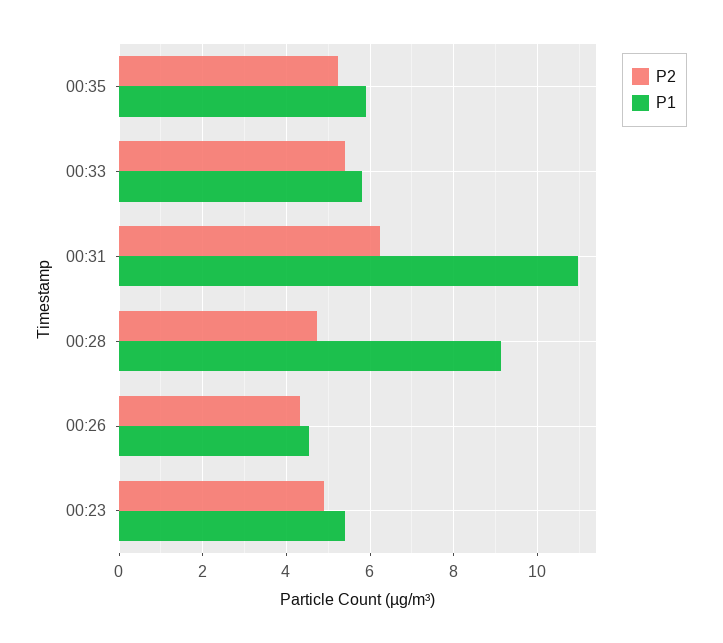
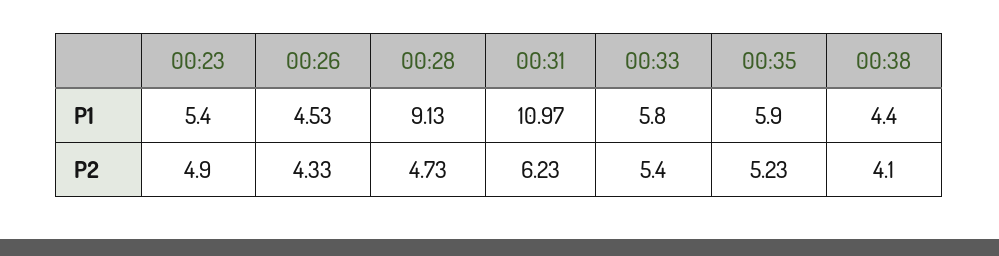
P1, 00:38: none -> 4.4
P2, 00:38: none -> 4.1

